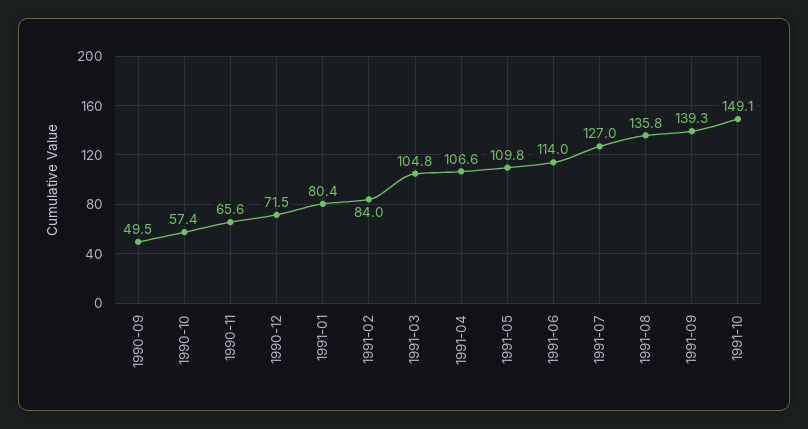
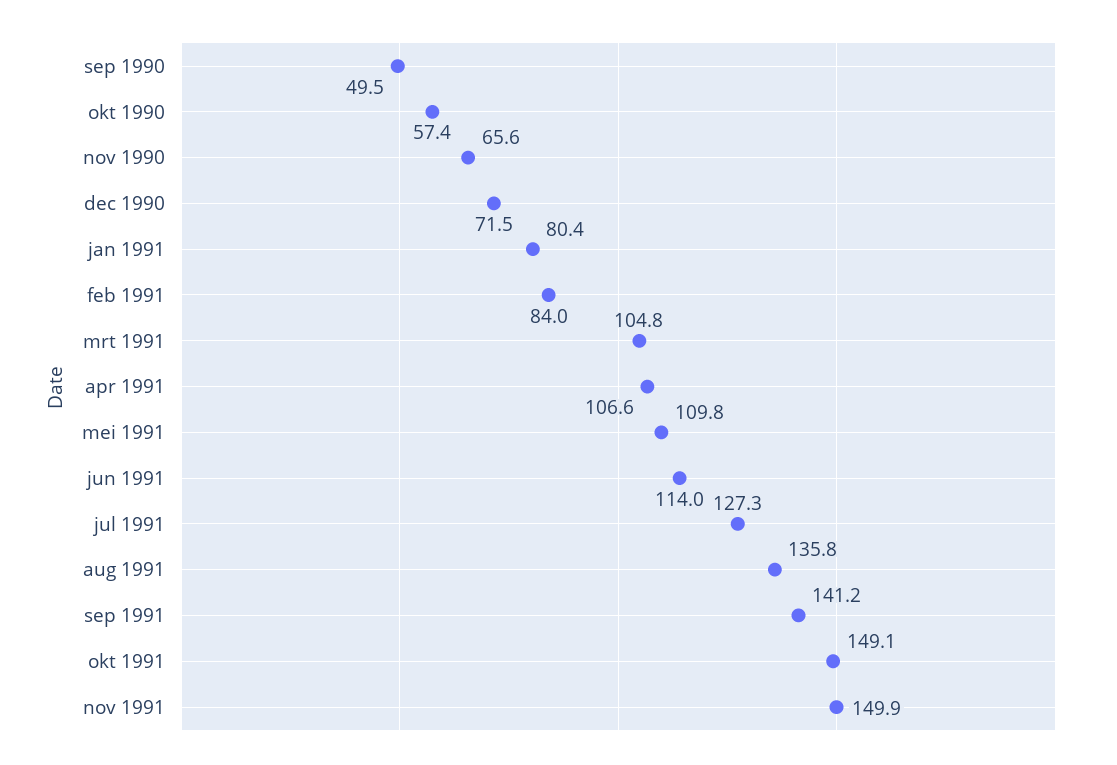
1991-07: 127 -> 127.3
1991-09: 139.3 -> 141.2
nov 1991: none -> 149.9

